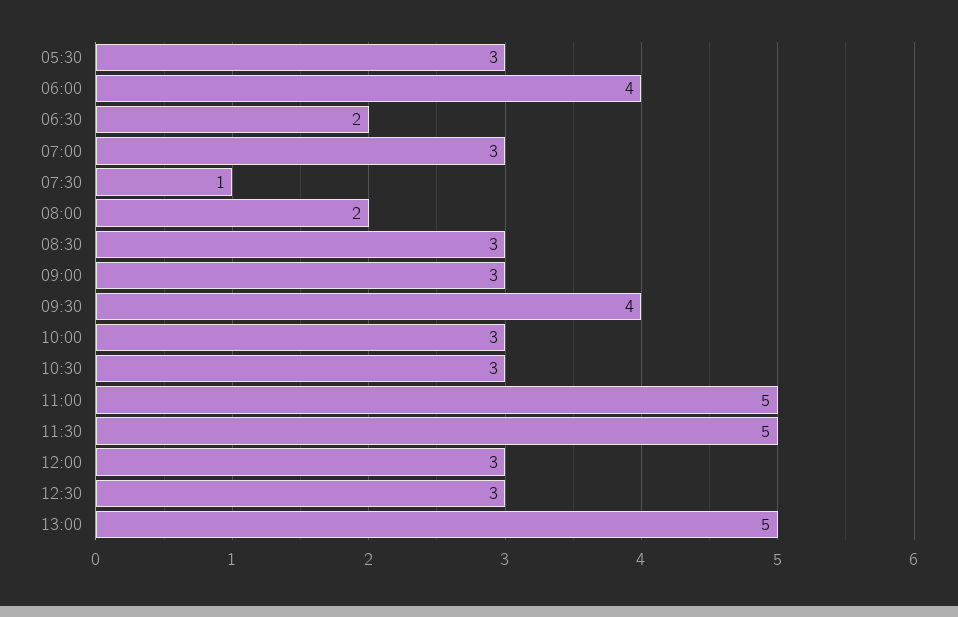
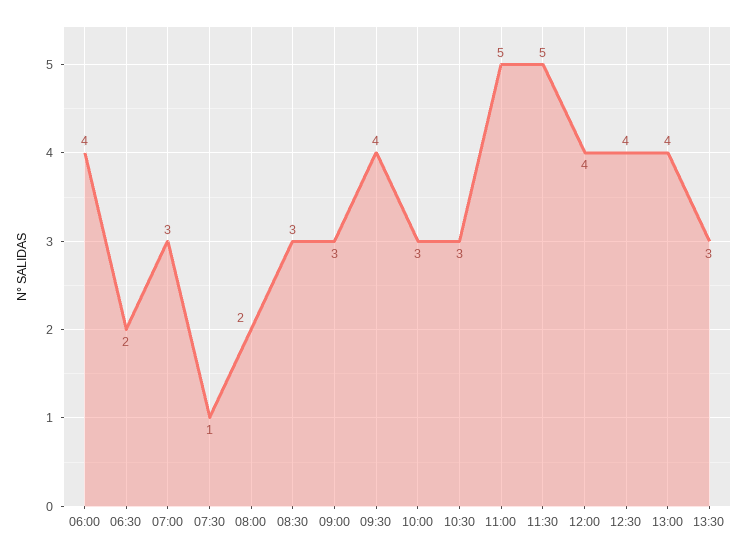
05:30: 3 -> none
12:00: 3 -> 4
12:30: 3 -> 4
13:00: 5 -> 4
13:30: none -> 3

